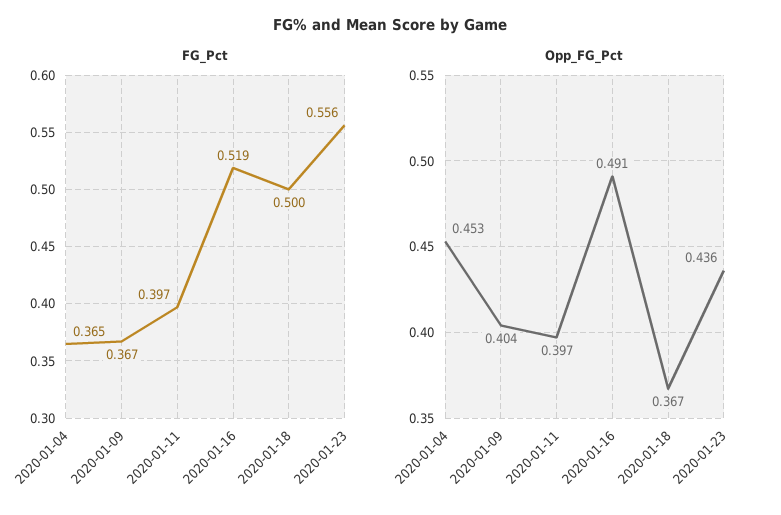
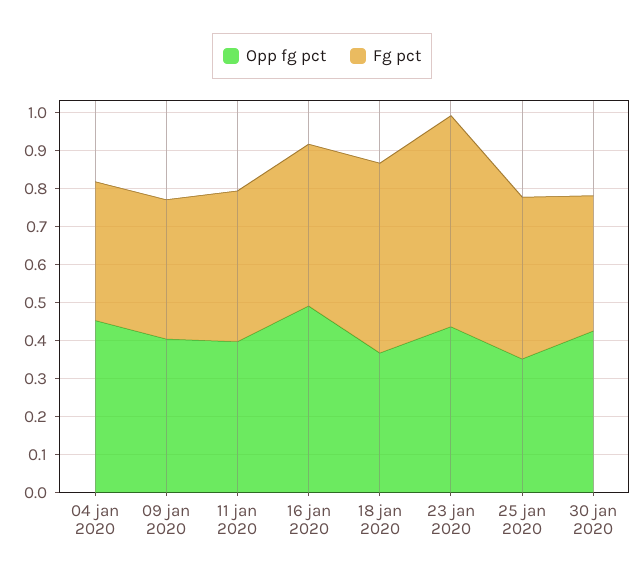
FG_Pct, 2020-01-16: 0.519 -> 0.425
Opp_FG_Pct, 25 jan 2020: none -> 0.35
FG_Pct, 25 jan 2020: none -> 0.425
Opp_FG_Pct, 30 jan 2020: none -> 0.425
FG_Pct, 30 jan 2020: none -> 0.35

